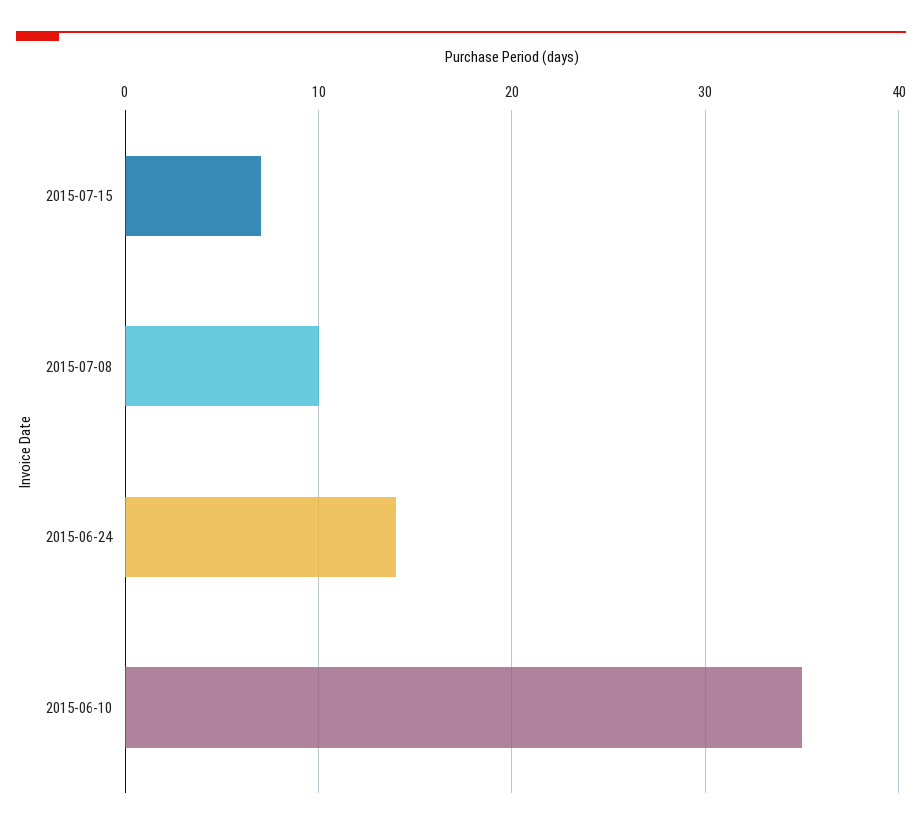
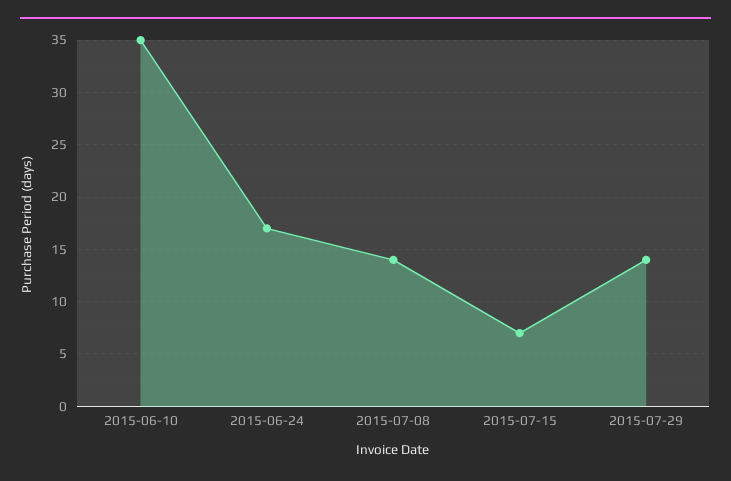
2015-07-08: 10 -> 14
2015-06-24: 14 -> 17
2015-07-29: none -> 14

